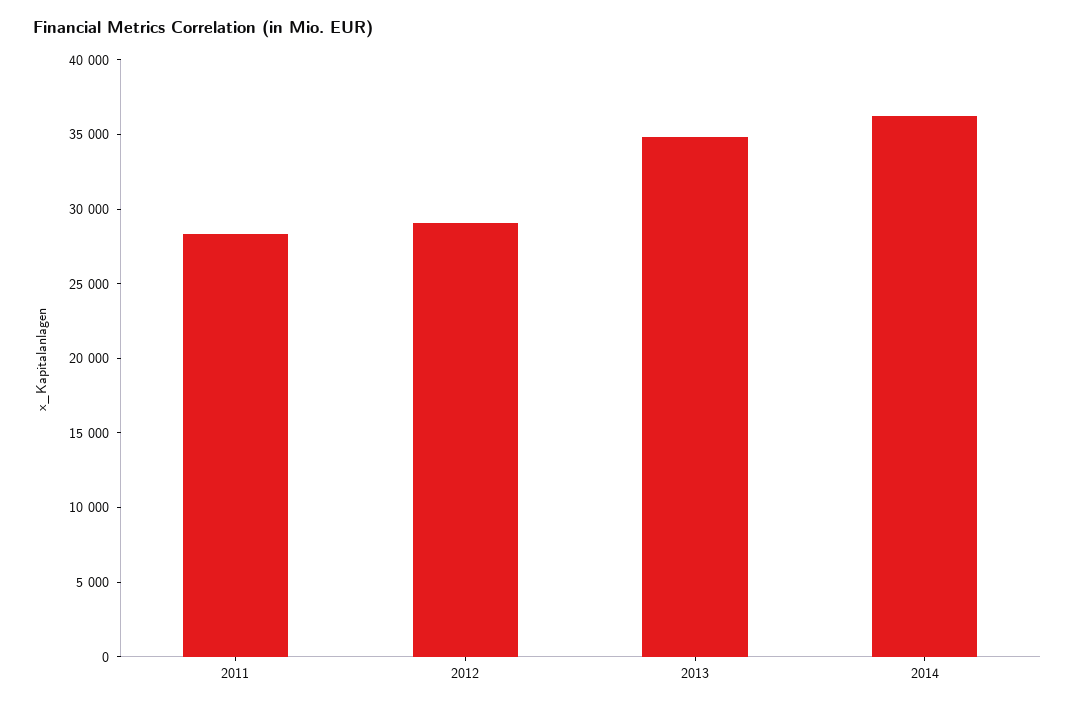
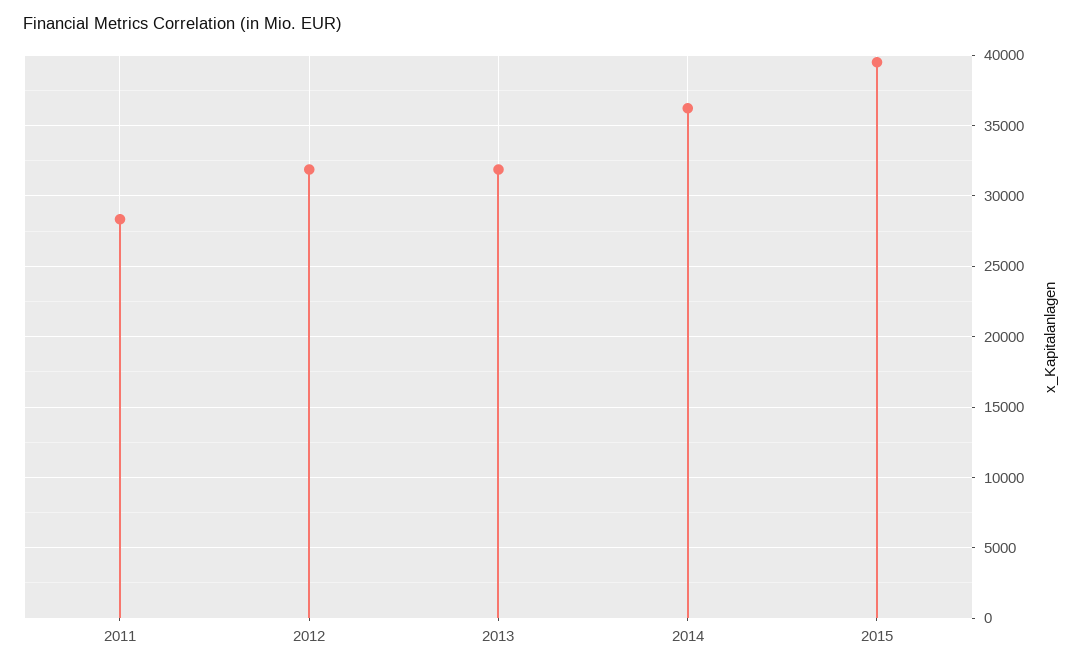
2012: 29000 -> 32000
2013: 35000 -> 32000
2015: none -> 39500

